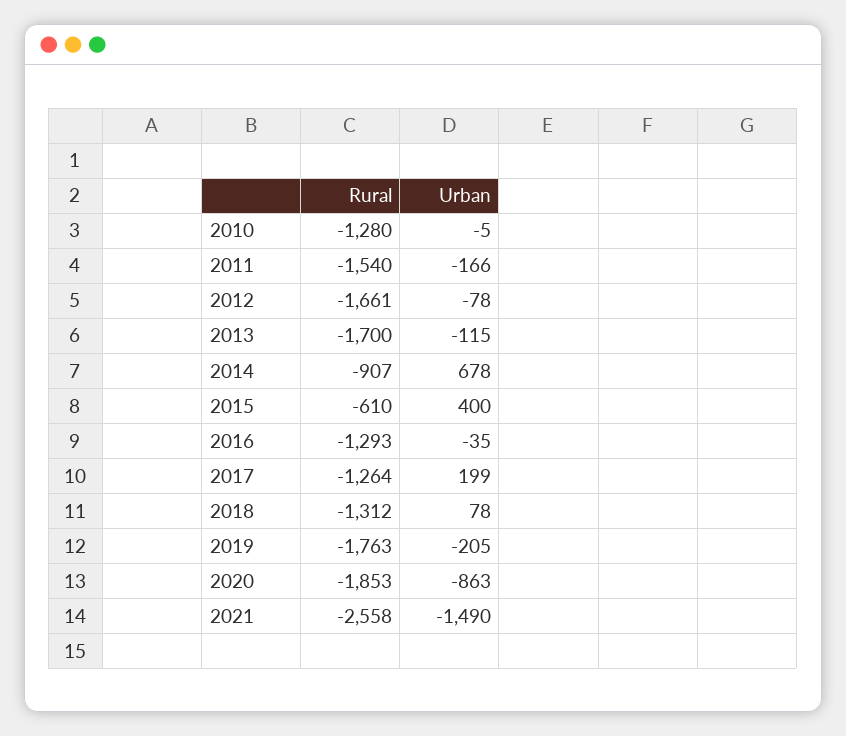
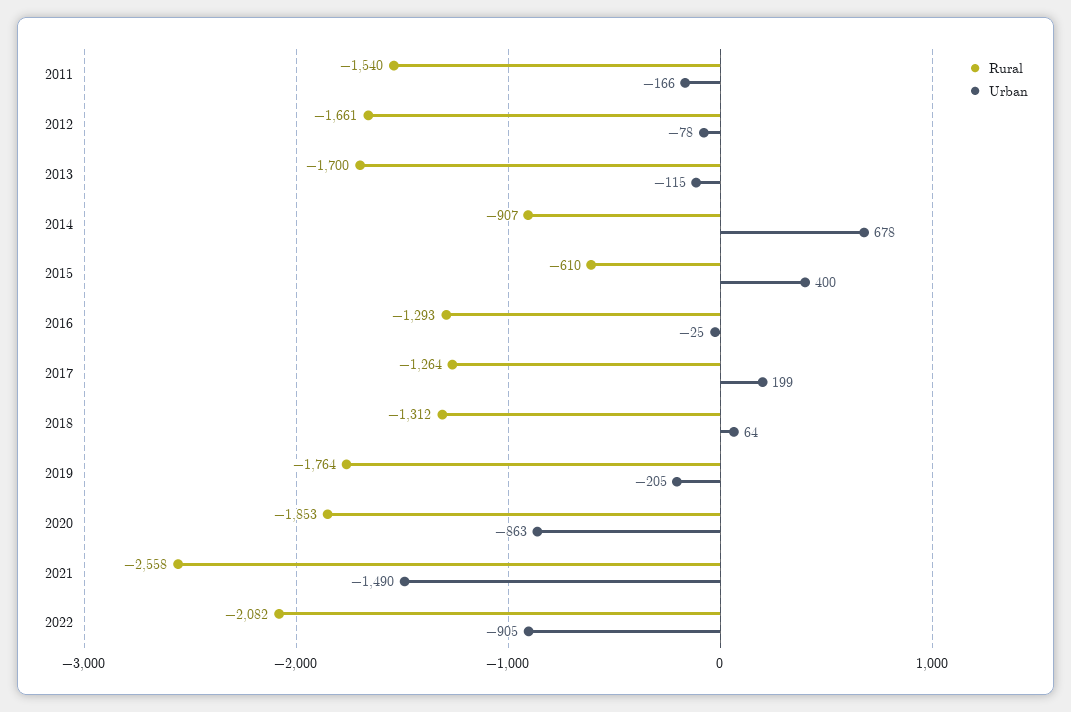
Rural, 2010: -1280 -> none
Urban, 2010: -5 -> none
Urban, 2016: -35 -> -25
Urban, 2018: 78 -> 64
Rural, 2019: -1763 -> -1764
Rural, 2022: none -> -2082
Urban, 2022: none -> -905

